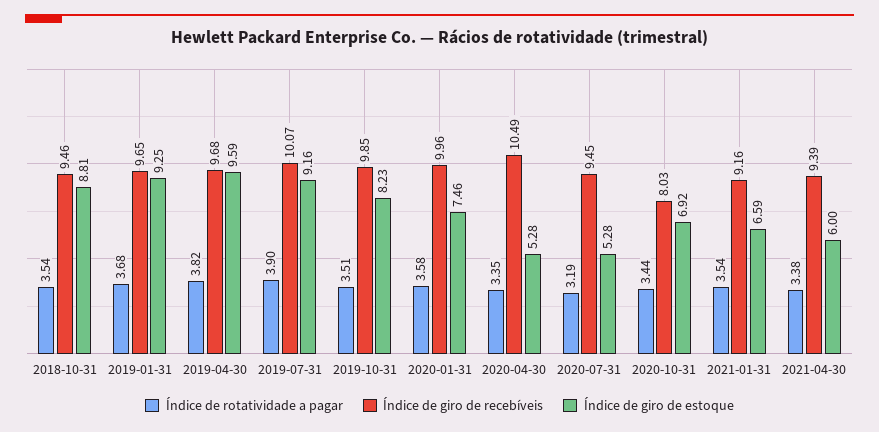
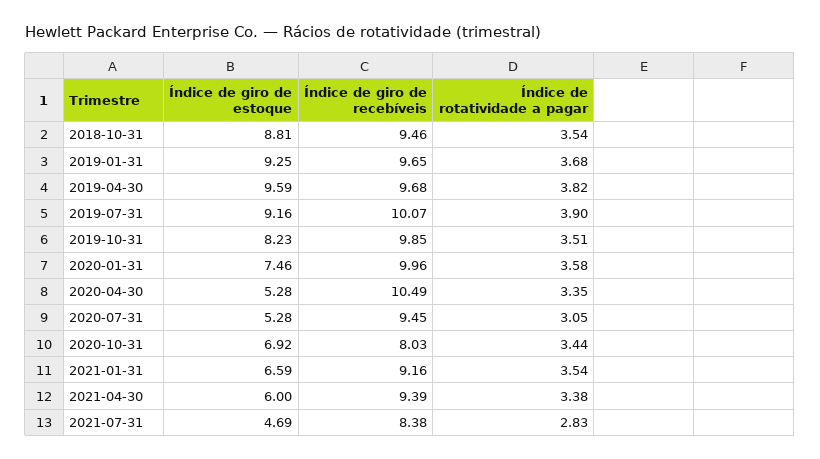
Índice de rotatividade a pagar, 2020-07-31: 3.19 -> 3.05
Índice de giro de estoque, 2021-07-31: none -> 4.69
Índice de giro de recebíveis, 2021-07-31: none -> 8.38
Índice de rotatividade a pagar, 2021-07-31: none -> 2.83

